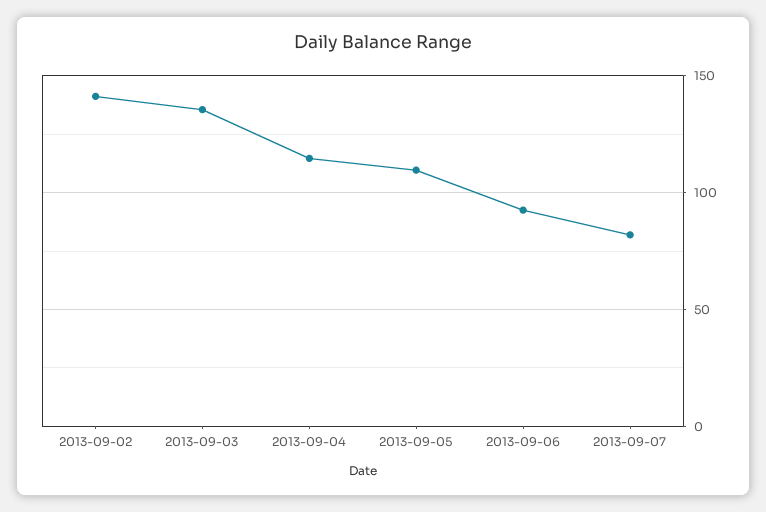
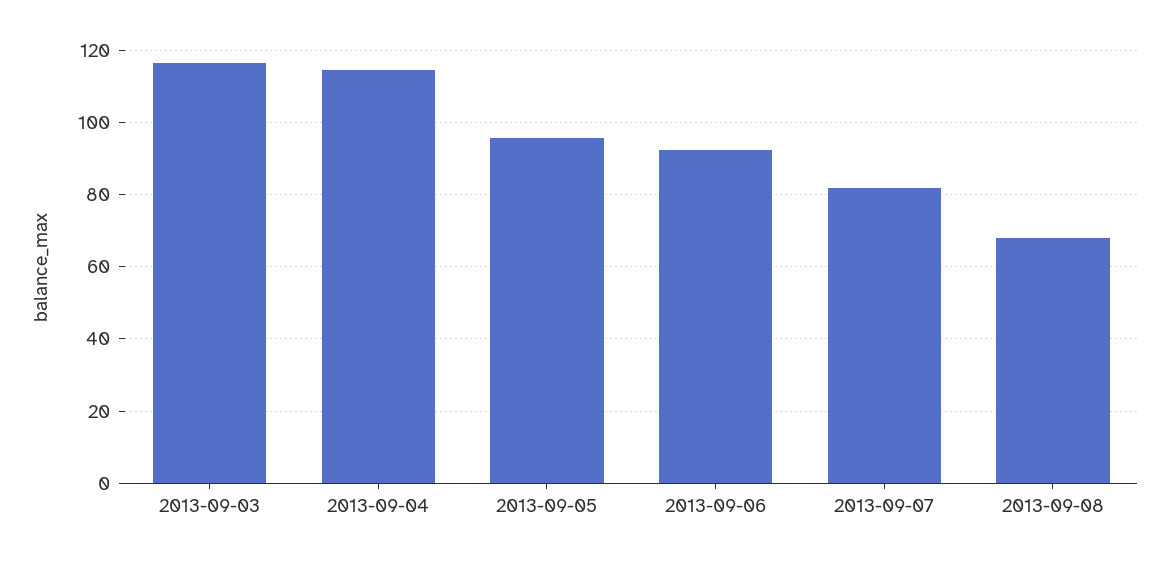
2013-09-02: 140 -> none
2013-09-03: 135 -> 116
2013-09-05: 110 -> 96
2013-09-08: none -> 68

